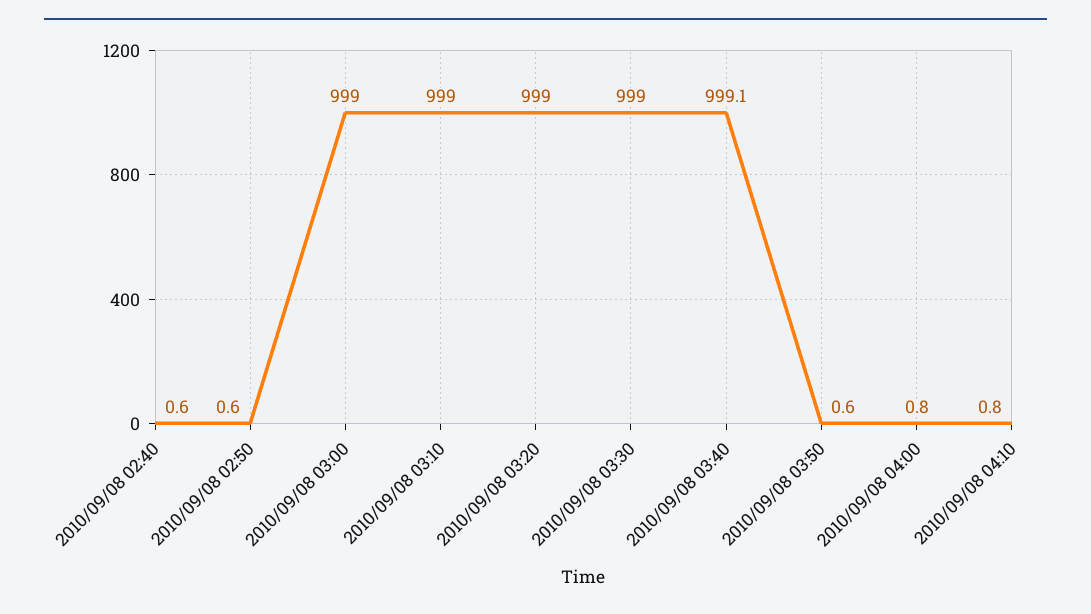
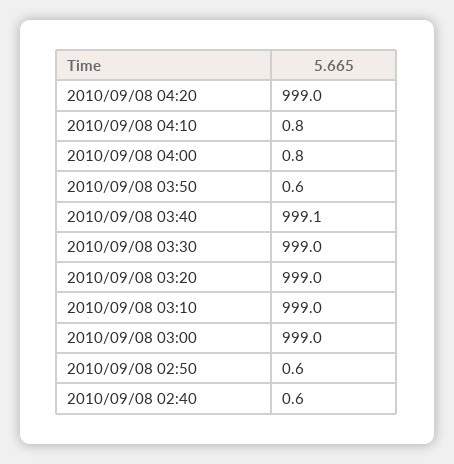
2010/09/08 04:20: none -> 999

